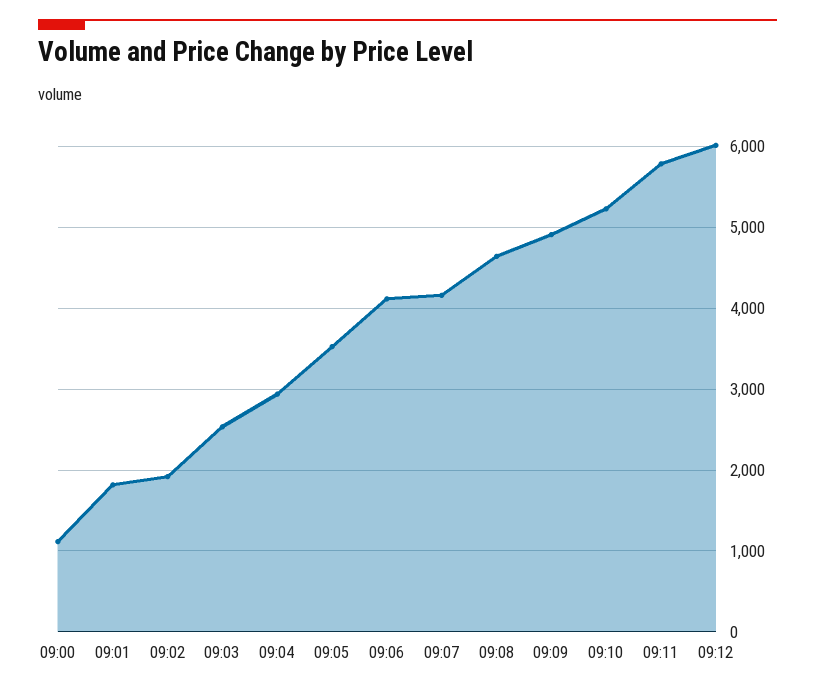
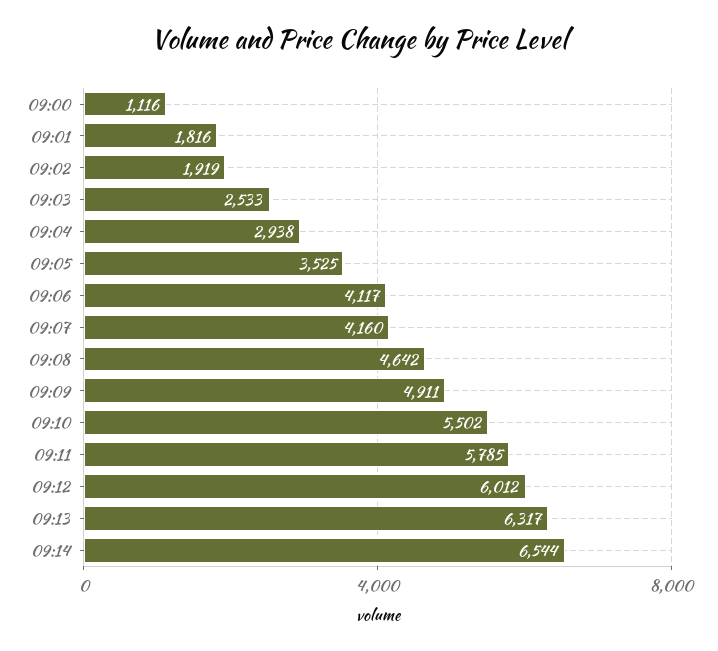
09:10: 5200 -> 5502
09:13: none -> 6317
09:14: none -> 6544

